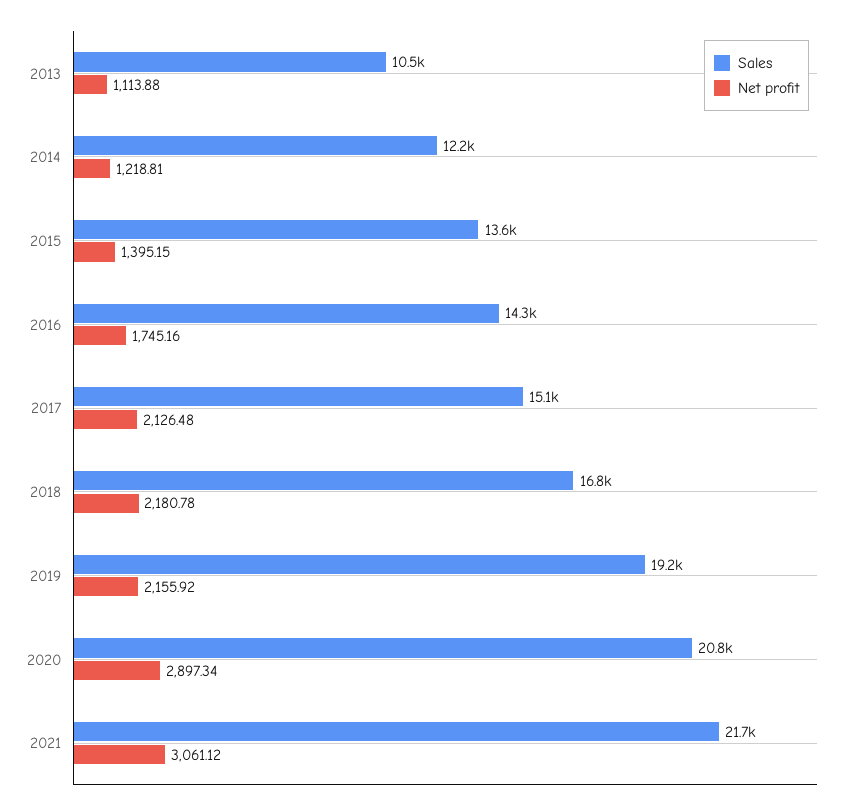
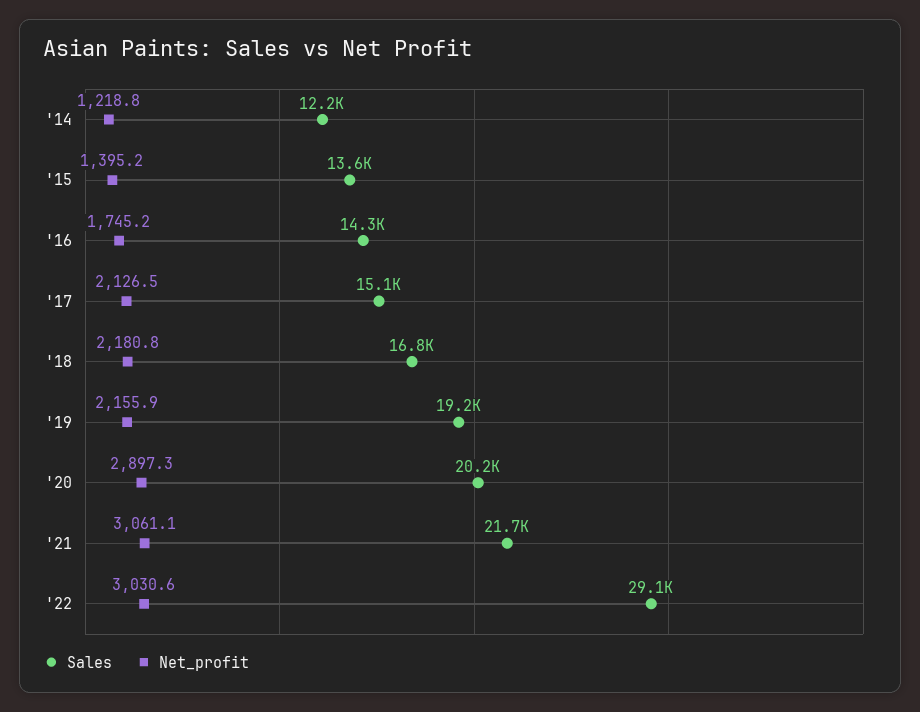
Sales, 2013: 10500 -> none
Net profit, 2013: 1113.88 -> none
Sales, 2020: 20800 -> 20200
Sales, '22: none -> 29100
Net profit, '22: none -> 3030.6

